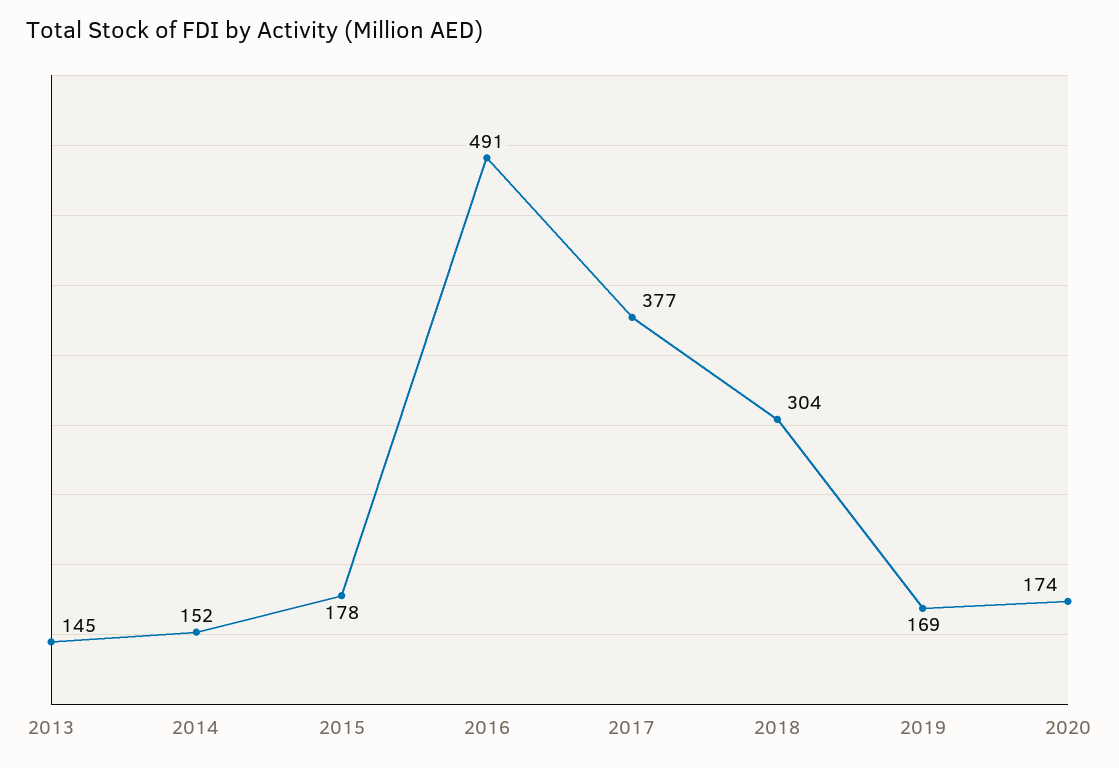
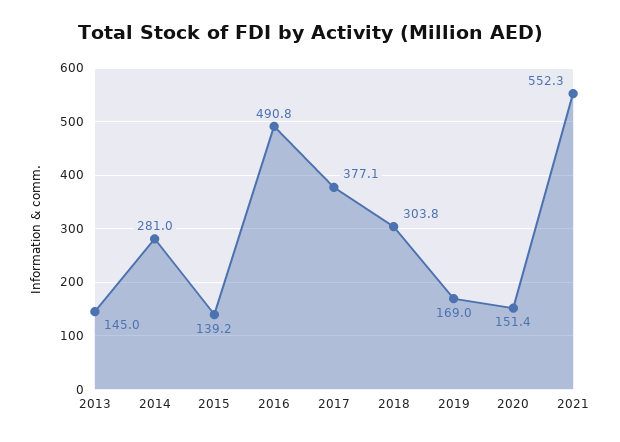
2014: 152 -> 281
2015: 178 -> 139.2
2020: 174 -> 151.4
2021: none -> 552.3

